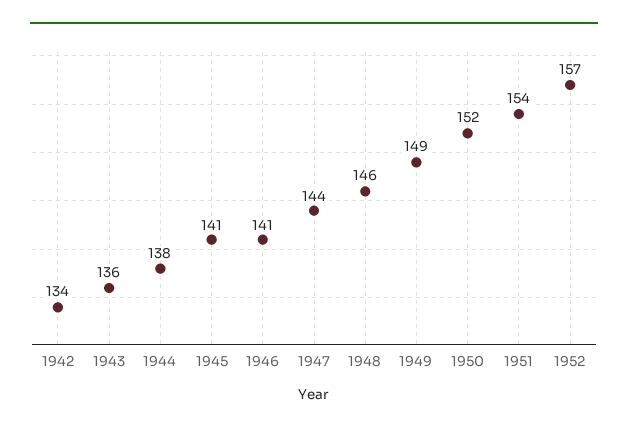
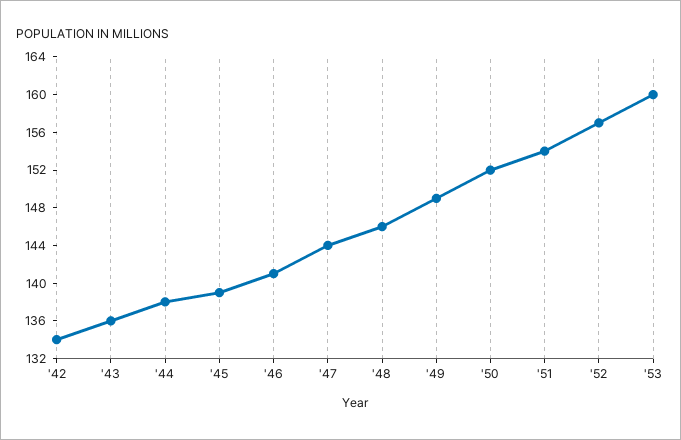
1945: 141 -> 139
'53: none -> 160

